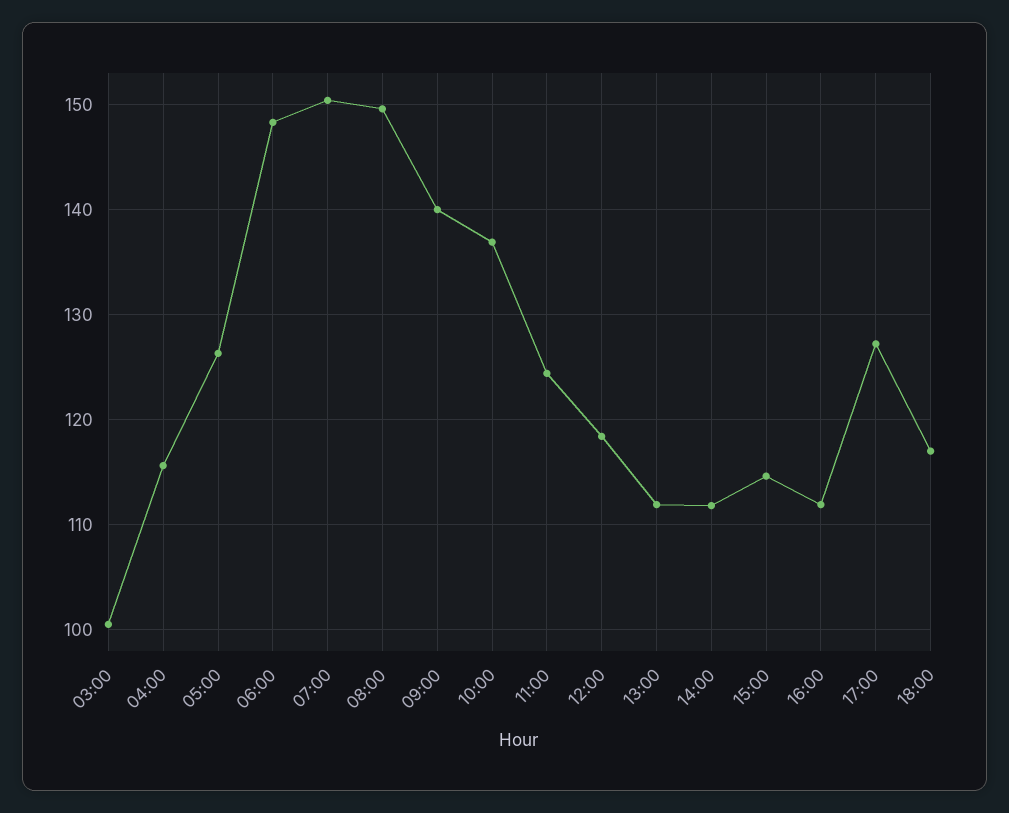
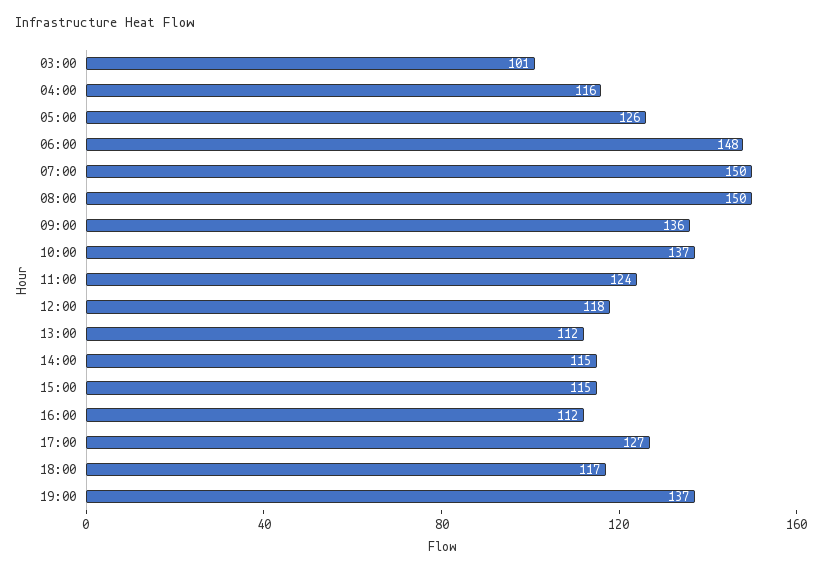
09:00: 140 -> 136
14:00: 112 -> 115
19:00: none -> 137

